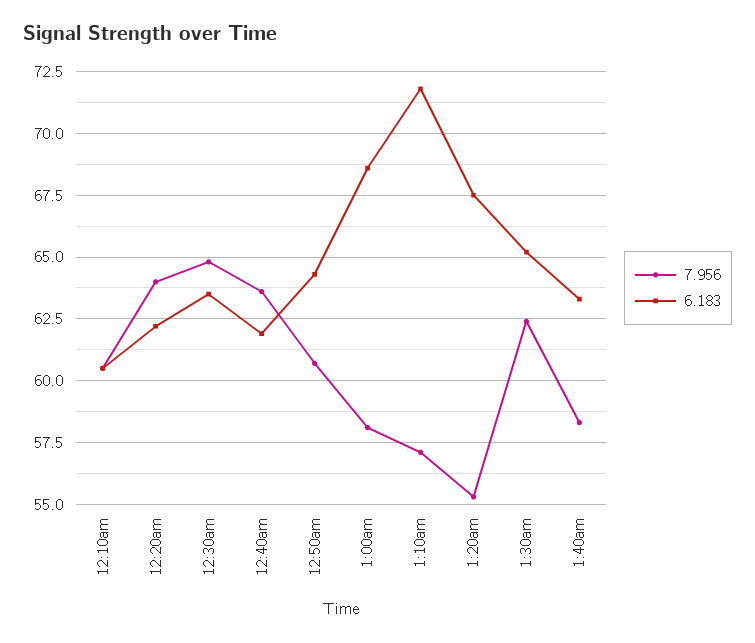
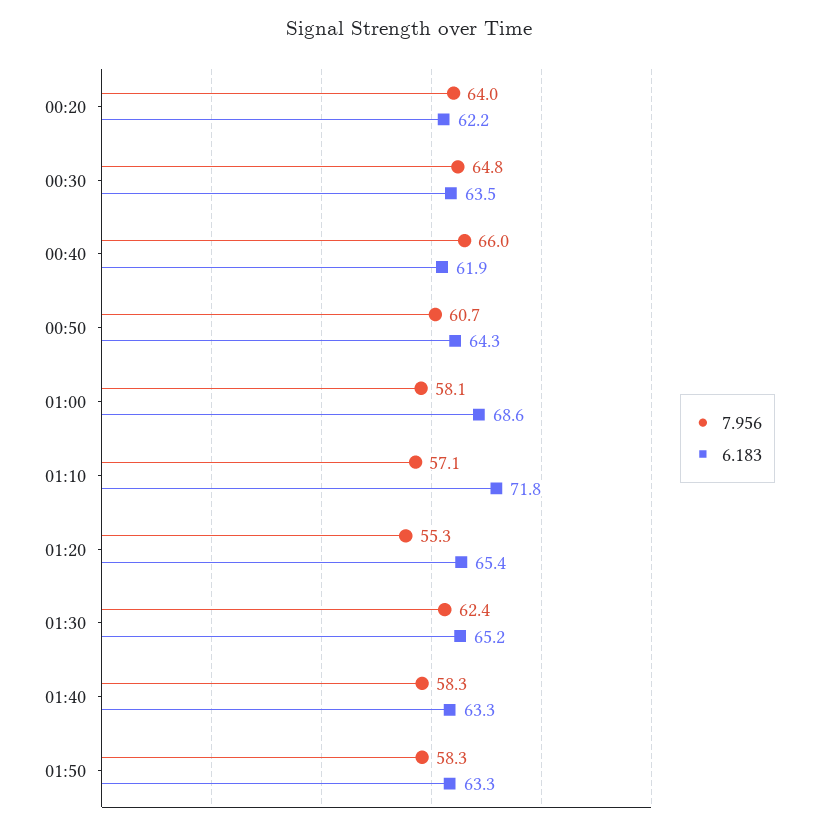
7.956, 12:10am: 60.5 -> none
6.183, 12:10am: 60.5 -> none
7.956, 12:40am: 63.5 -> 66
6.183, 1:20am: 67.5 -> 65.4
7.956, 01:50: none -> 58.3
6.183, 01:50: none -> 63.3

